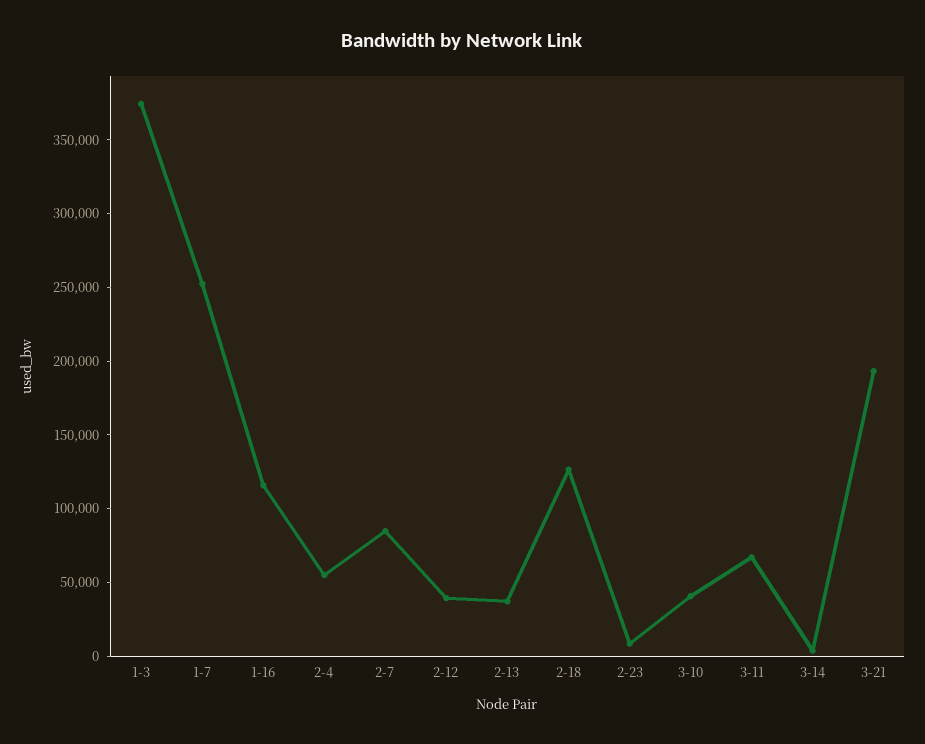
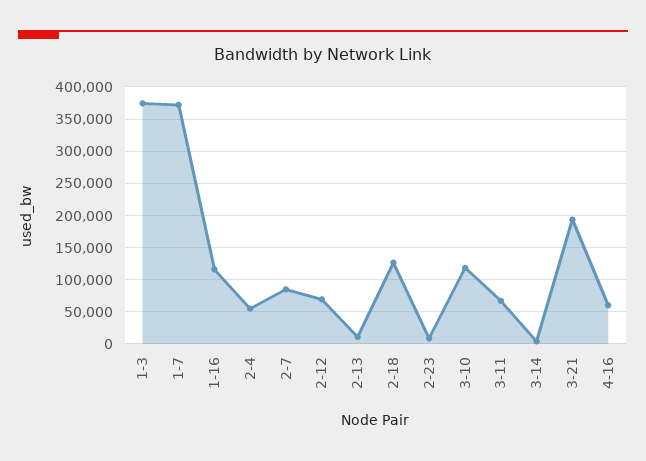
1-7: 250000 -> 370000
2-12: 40000 -> 70000
2-13: 40000 -> 10000
3-10: 40000 -> 120000
4-16: none -> 60000

